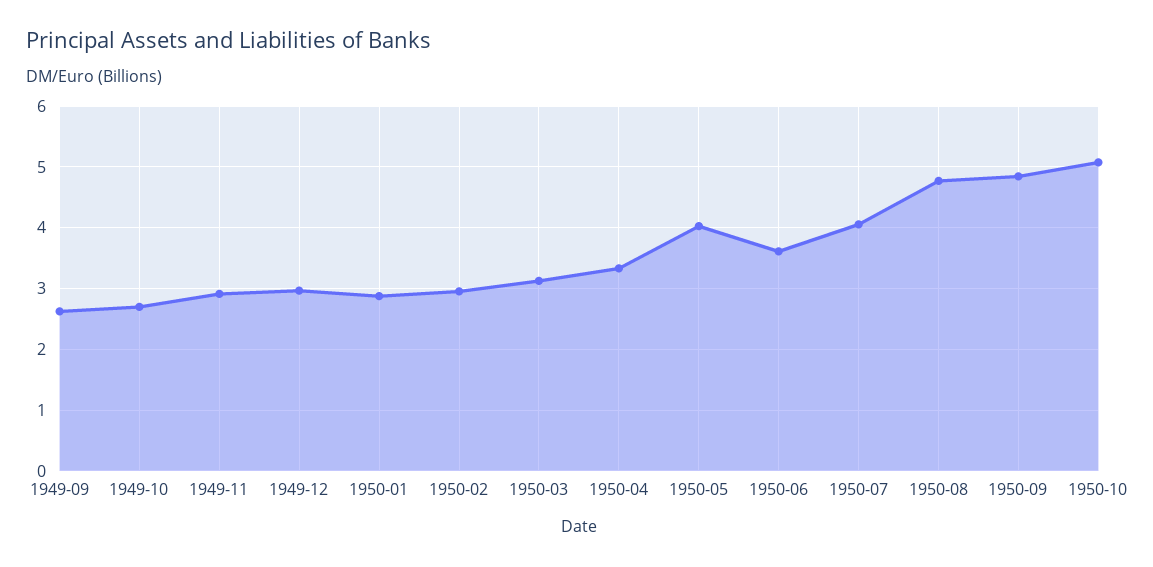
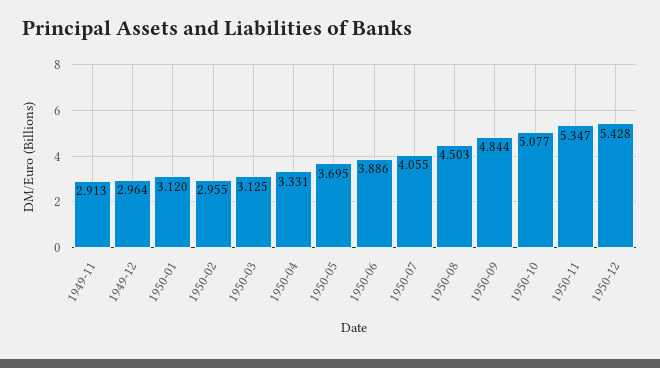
1949-09: 2.6 -> none
1949-10: 2.7 -> none
1950-01: 2.9 -> 3.12
1950-05: 4 -> 3.695
1950-06: 3.6 -> 3.886
1950-08: 4.8 -> 4.503
1950-11: none -> 5.347
1950-12: none -> 5.428

